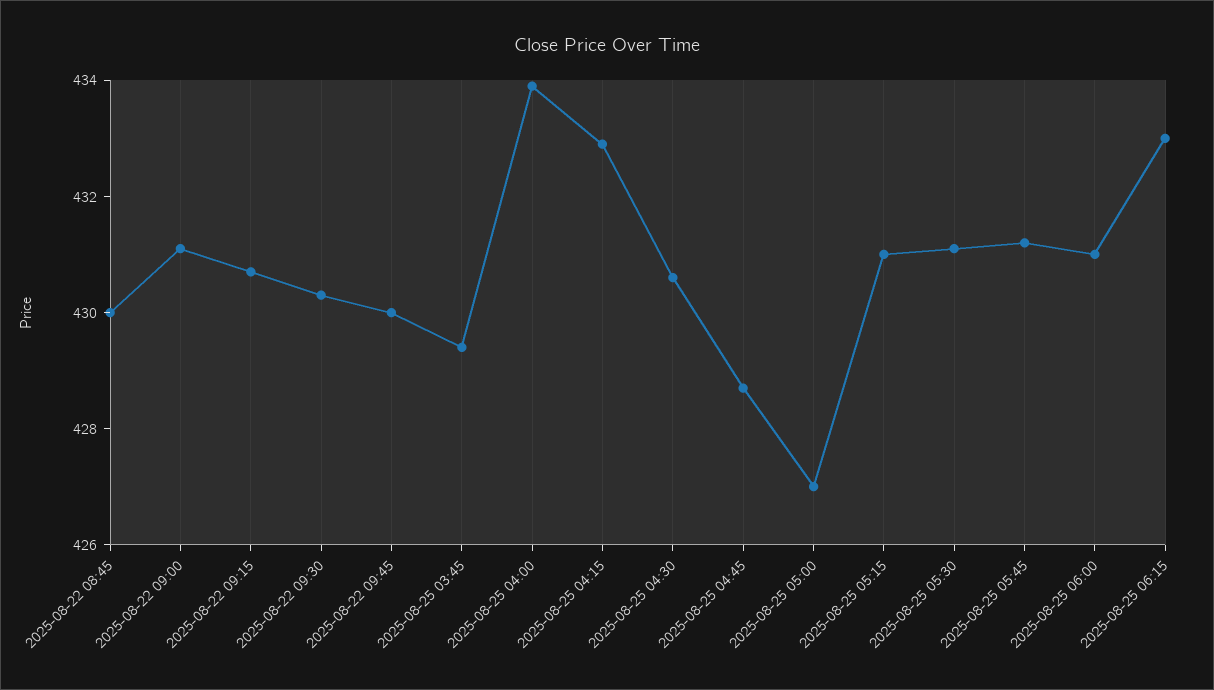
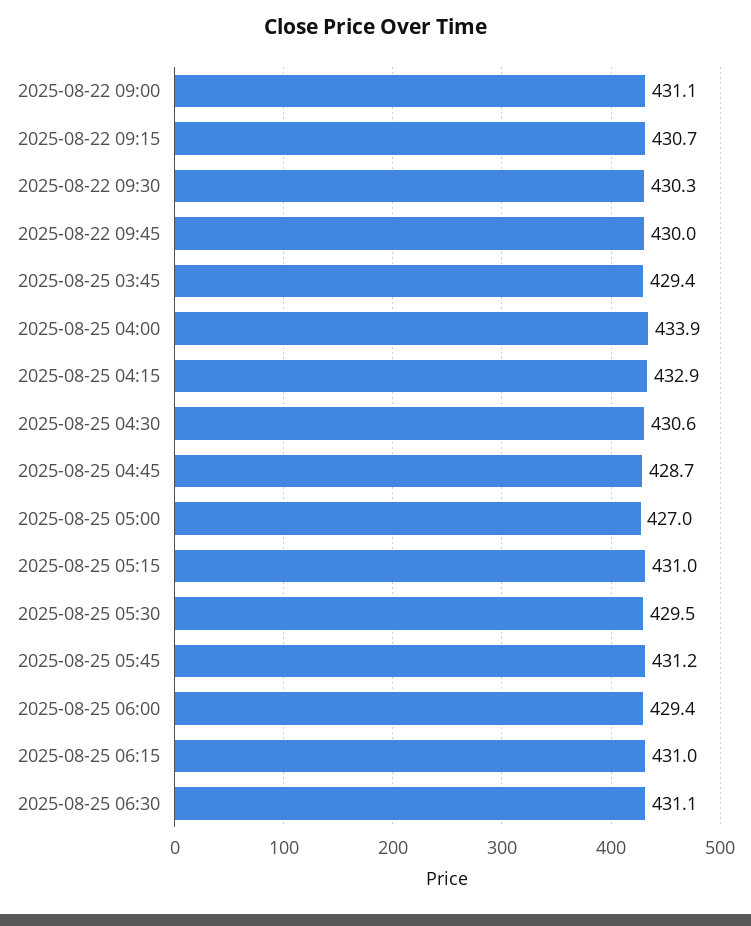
2025-08-22 08:45: 430 -> none
2025-08-25 05:30: 431 -> 429.5
2025-08-25 06:00: 431 -> 429.4
2025-08-25 06:15: 433 -> 431
2025-08-25 06:30: none -> 431.1

